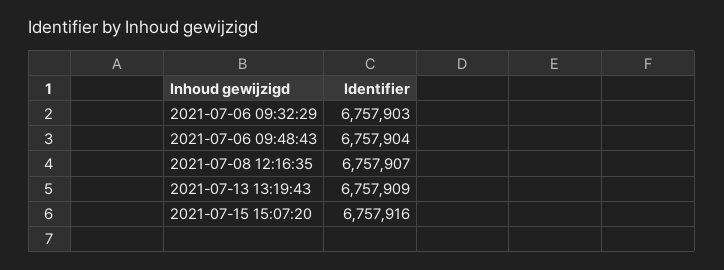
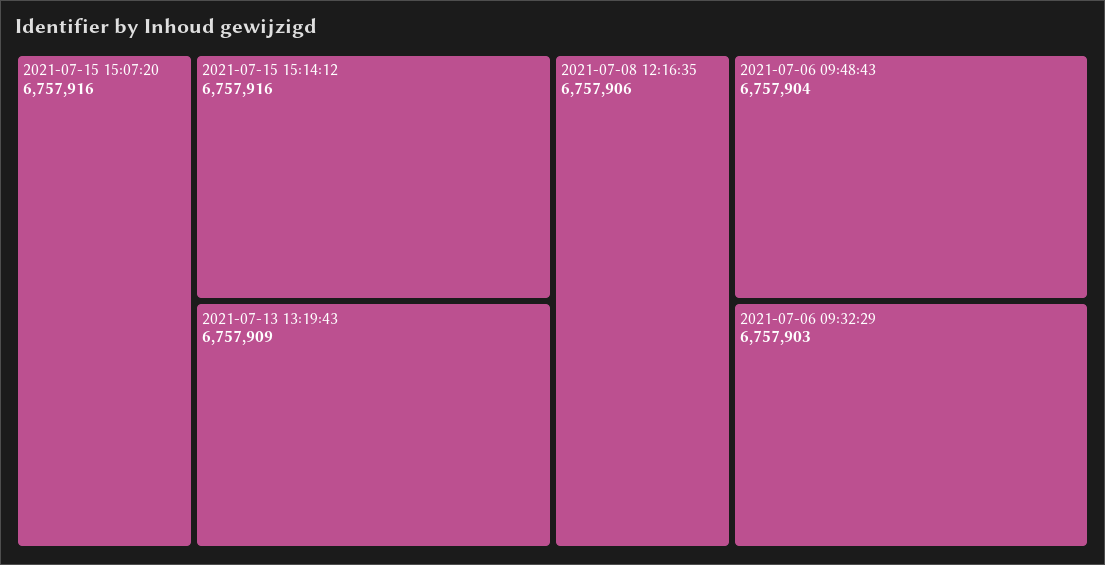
2021-07-08 12:16:35: 6757907 -> 6757906
2021-07-15 15:14:12: none -> 6757916

